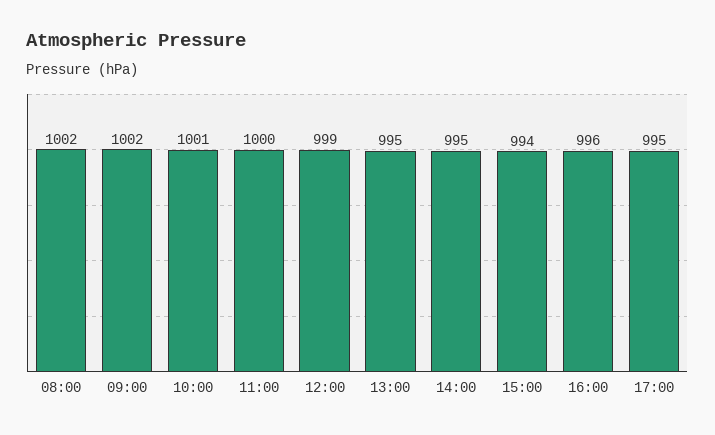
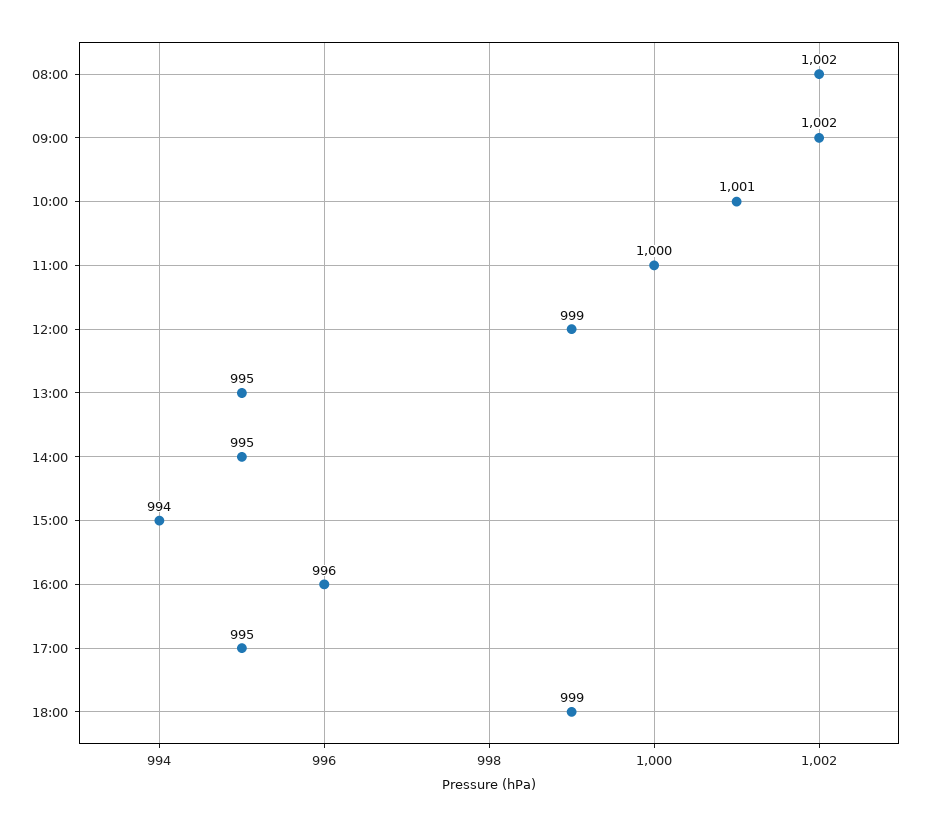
18:00: none -> 999

